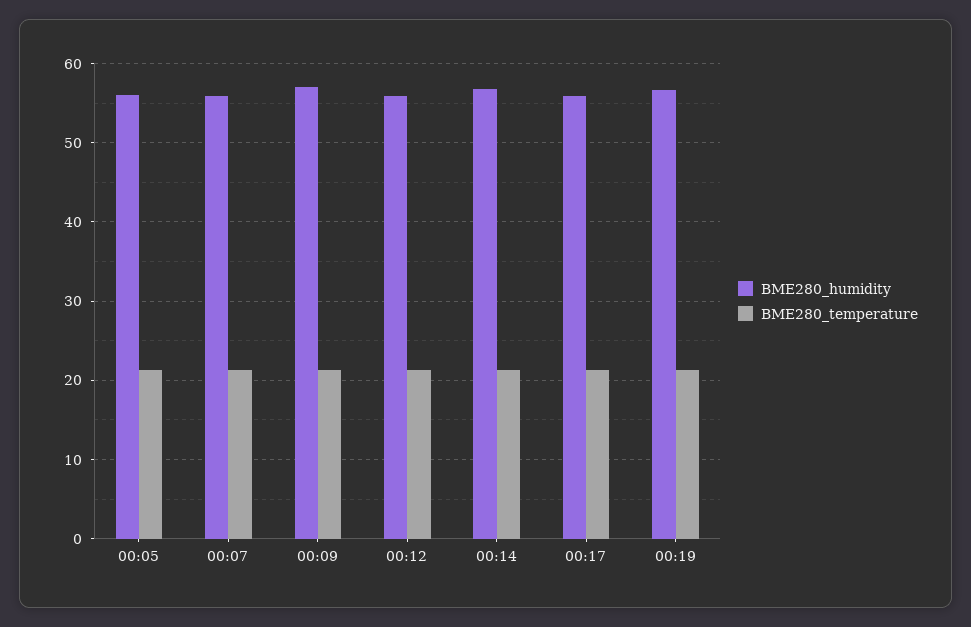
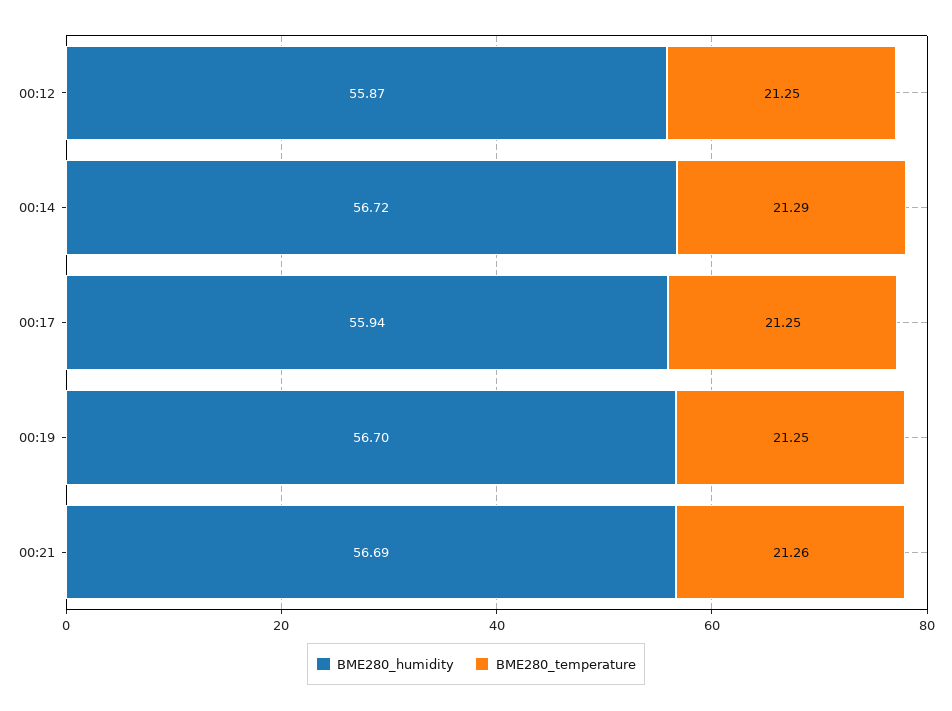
BME280_humidity, 00:05: 56 -> none
BME280_temperature, 00:05: 21 -> none
BME280_humidity, 00:07: 56 -> none
BME280_temperature, 00:07: 21 -> none
BME280_humidity, 00:09: 57 -> none
BME280_temperature, 00:09: 21 -> none
BME280_humidity, 00:21: none -> 56.69
BME280_temperature, 00:21: none -> 21.26

